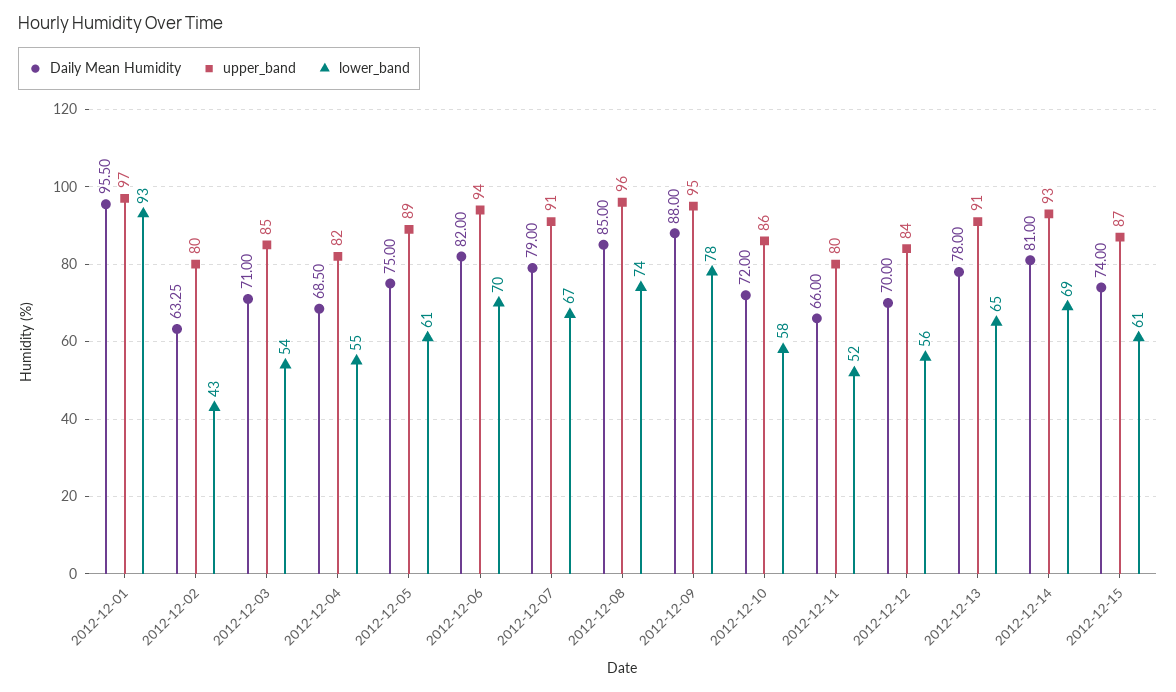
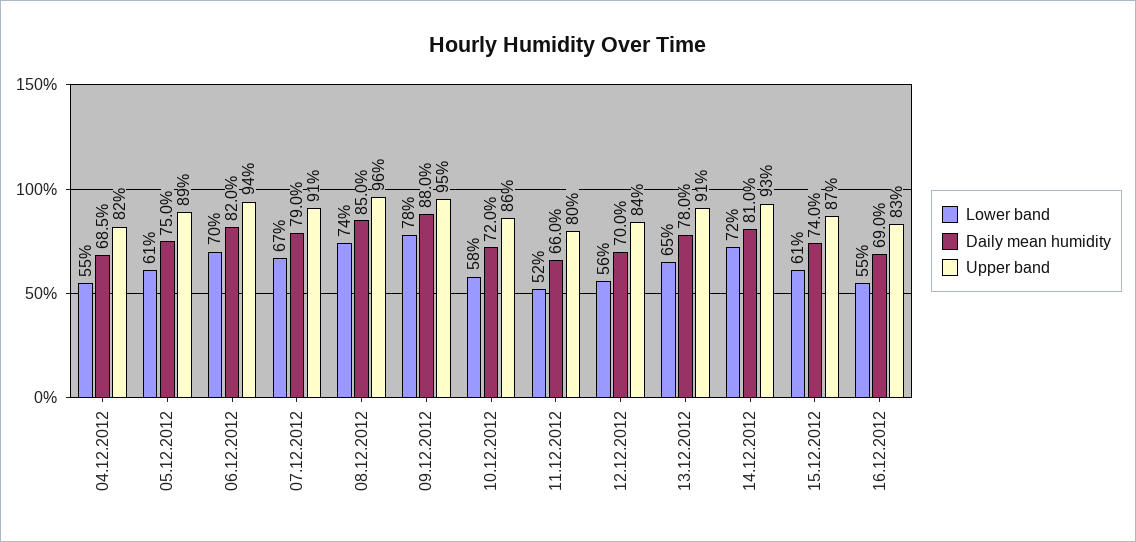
Daily Mean Humidity, 2012-12-01: 95.5 -> none
upper_band, 2012-12-01: 97 -> none
lower_band, 2012-12-01: 93 -> none
Daily Mean Humidity, 2012-12-02: 63.25 -> none
upper_band, 2012-12-02: 80 -> none
lower_band, 2012-12-02: 43 -> none
Daily Mean Humidity, 2012-12-03: 71 -> none
upper_band, 2012-12-03: 85 -> none
lower_band, 2012-12-03: 54 -> none
lower_band, 2012-12-14: 69 -> 72
lower_band, 16.12.2012: none -> 55
Daily Mean Humidity, 16.12.2012: none -> 69
upper_band, 16.12.2012: none -> 83

